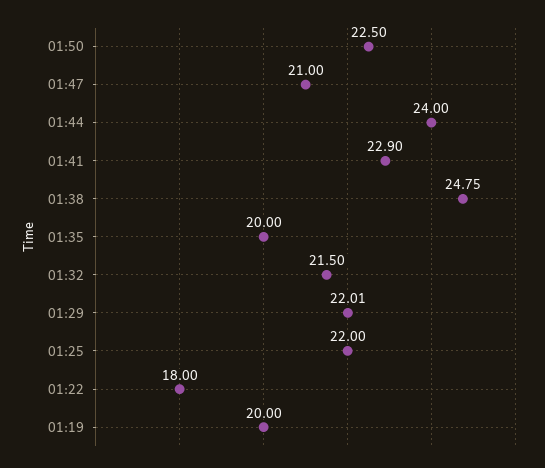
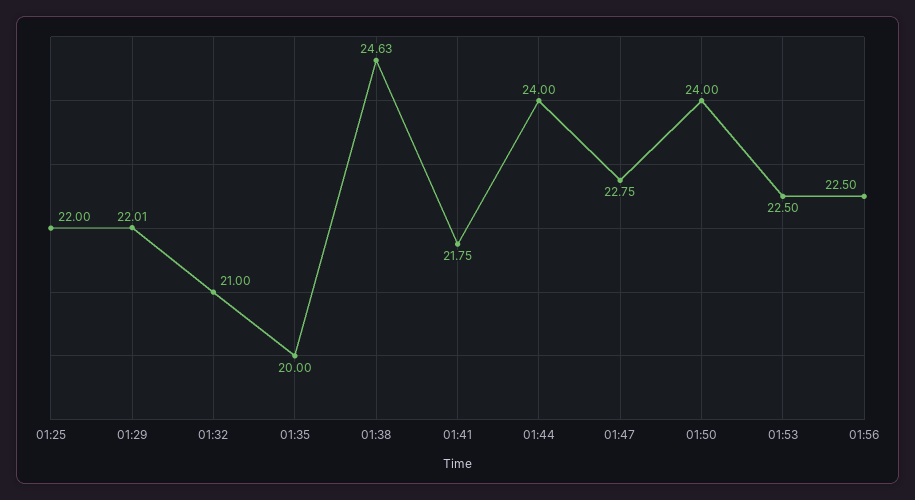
01:50: 22.5 -> 24
01:47: 21 -> 22.75
01:41: 22.9 -> 21.75
01:38: 24.75 -> 24.63
01:32: 21.5 -> 21
01:22: 18 -> none
01:19: 20 -> none
01:53: none -> 22.5
01:56: none -> 22.5

